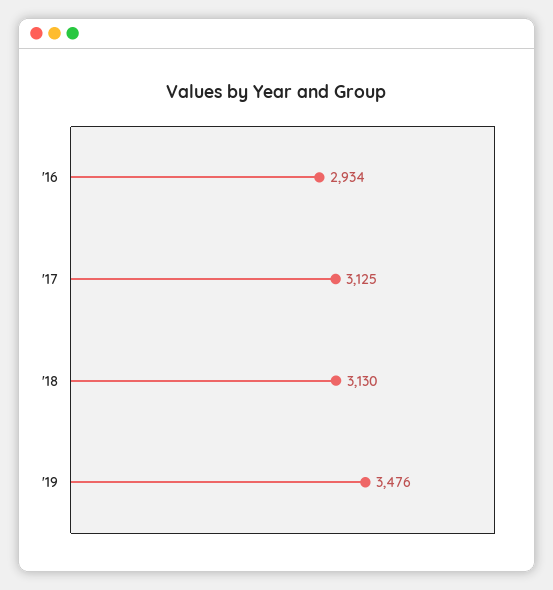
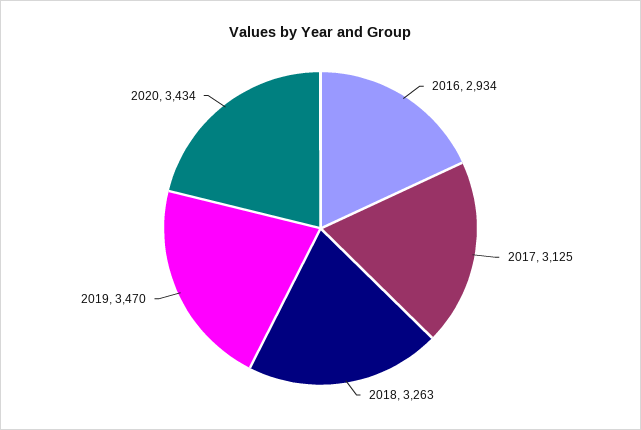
'18: 3130 -> 3263
'19: 3476 -> 3470
2020: none -> 3434

